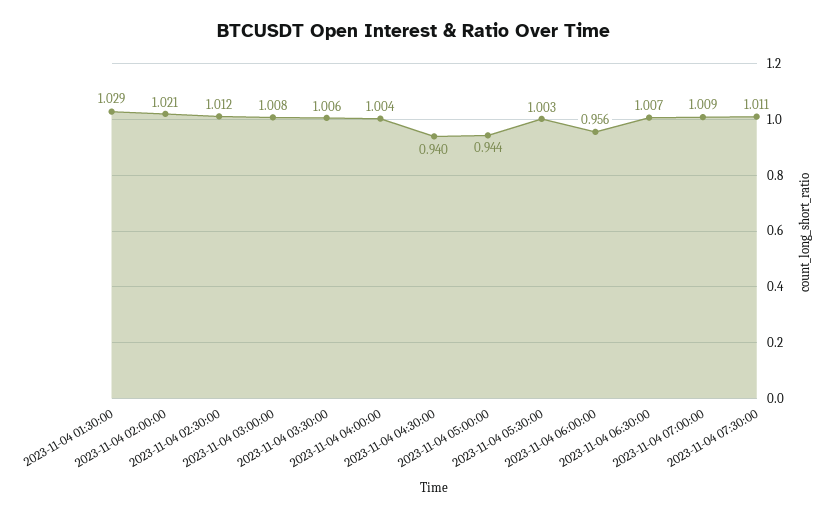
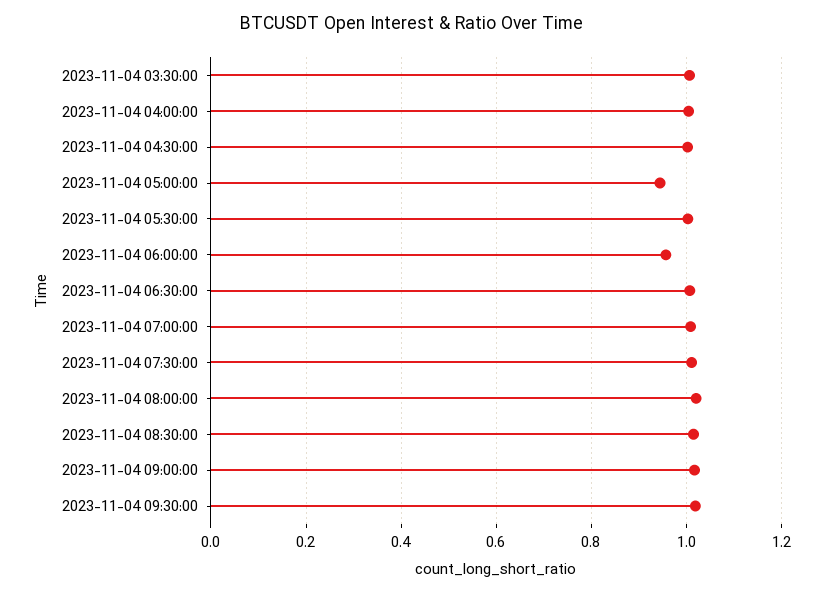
2023-11-04 01:30:00: 1.029 -> none
2023-11-04 02:00:00: 1.021 -> none
2023-11-04 02:30:00: 1.012 -> none
2023-11-04 03:00:00: 1.008 -> none
2023-11-04 04:30:00: 0.94 -> 1
2023-11-04 08:00:00: none -> 1.02
2023-11-04 08:30:00: none -> 1.02
2023-11-04 09:00:00: none -> 1.02
2023-11-04 09:30:00: none -> 1.02

